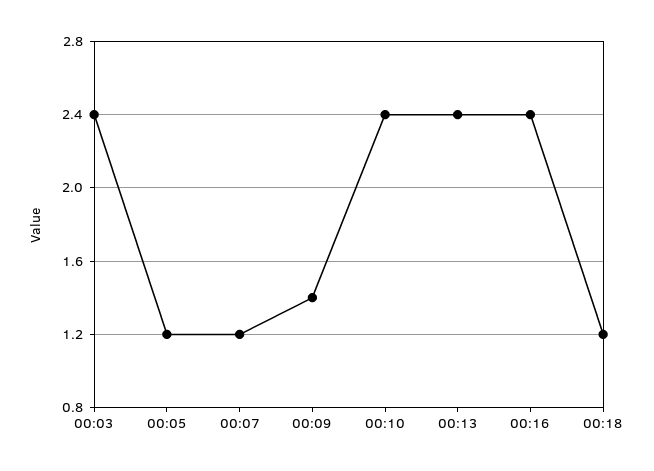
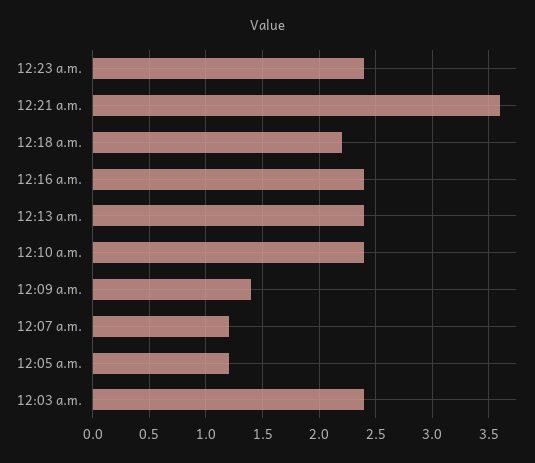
00:18: 1.2 -> 2.2
12:23 a.m.: none -> 2.4
12:21 a.m.: none -> 3.6

